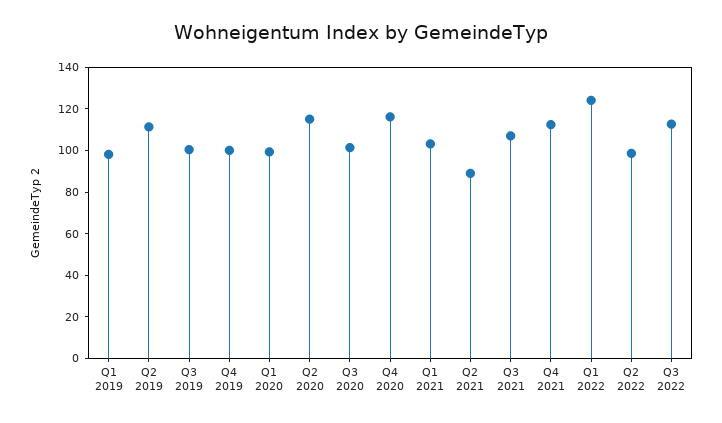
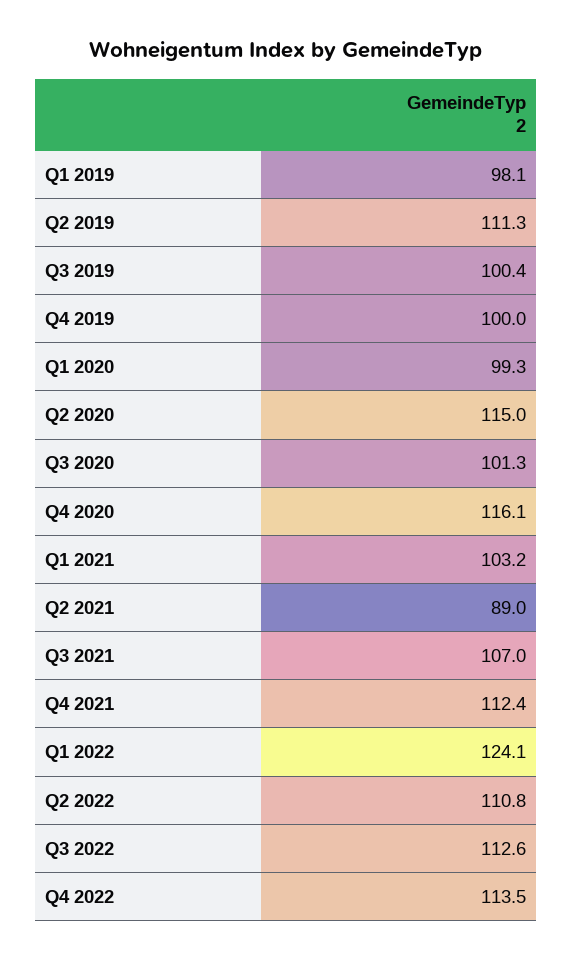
Q2 2022: 100 -> 110.8
Q4 2022: none -> 113.5

